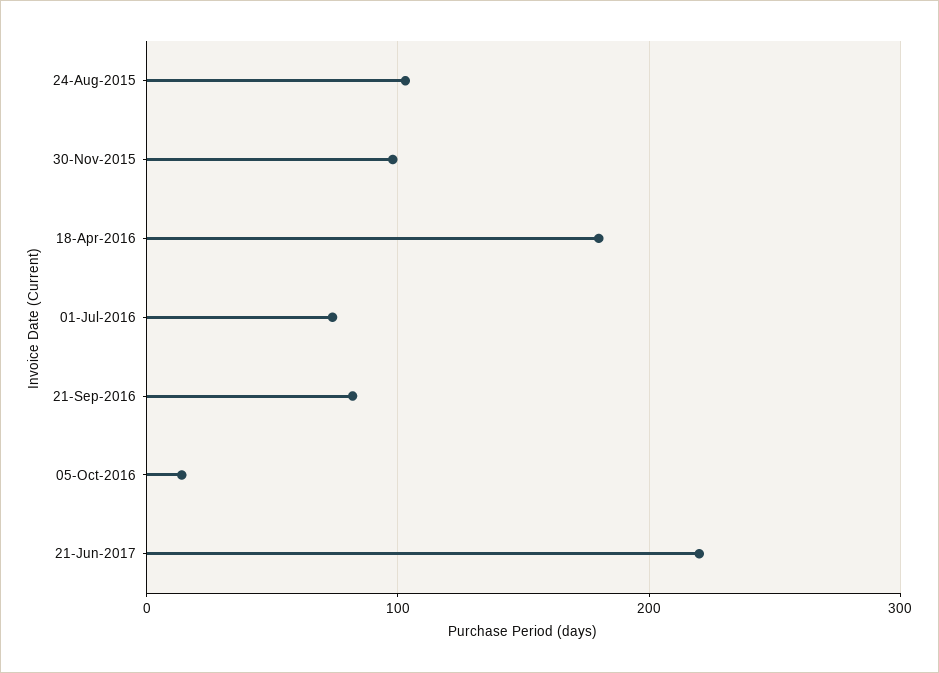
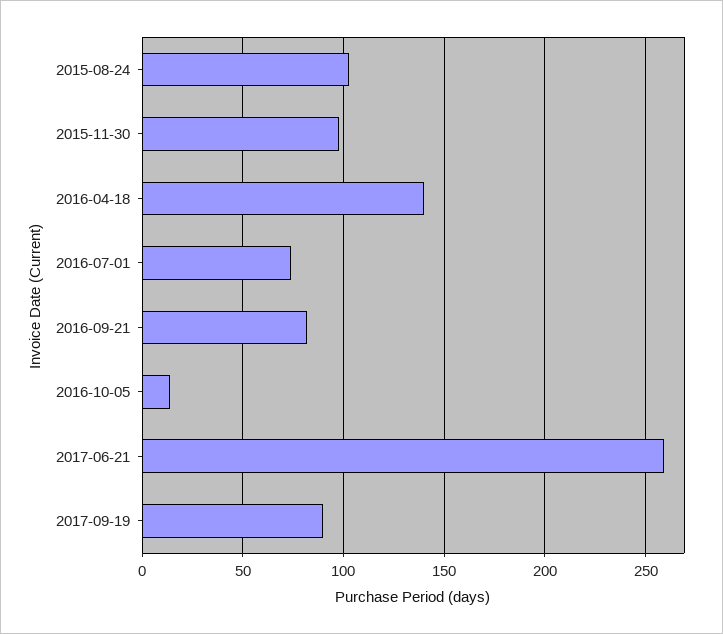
18-Apr-2016: 180 -> 140
21-Jun-2017: 220 -> 260
2017-09-19: none -> 90

